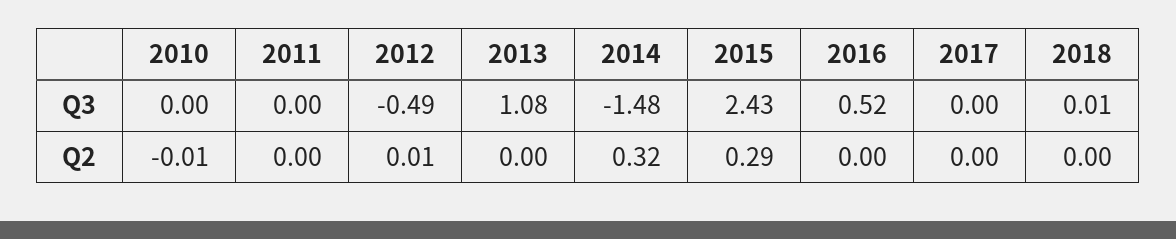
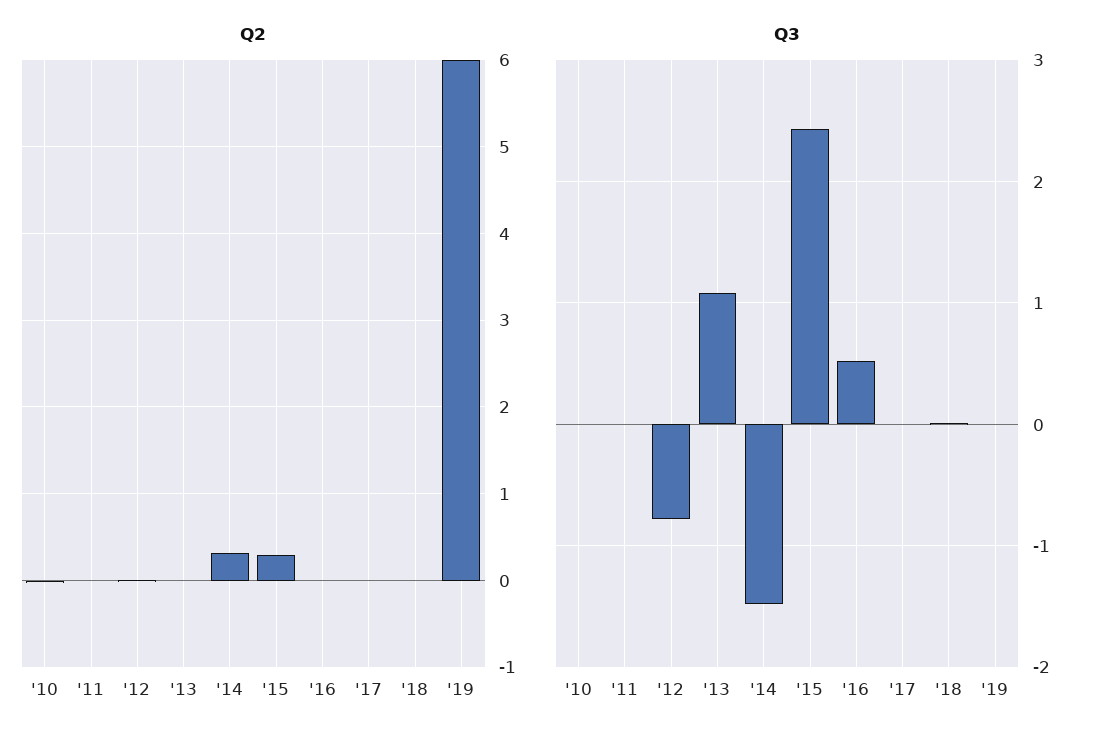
Q3, 2012: -0.49 -> -0.8
Q2, '19: none -> 6
Q3, '19: none -> 0

